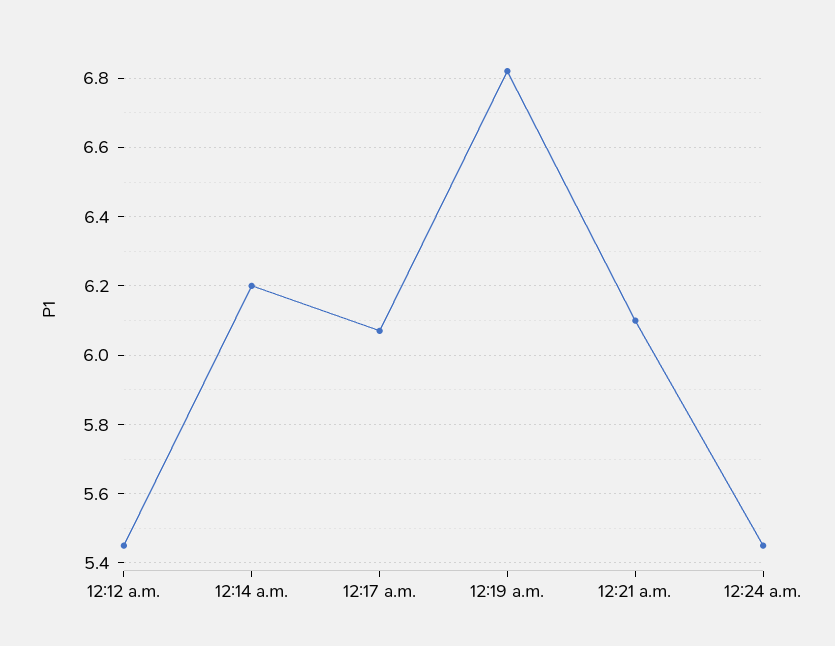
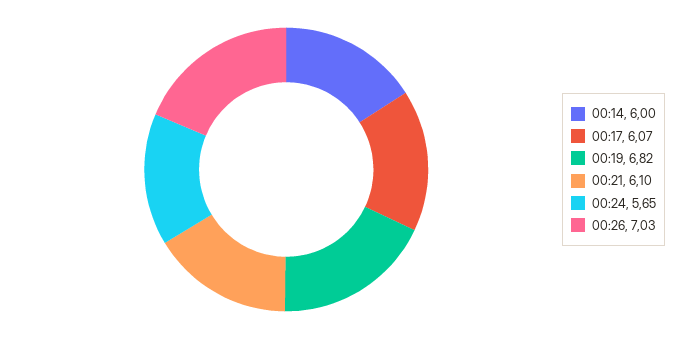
12:12 a.m.: 5.45 -> none
12:14 a.m.: 6.2 -> 6
12:24 a.m.: 5.45 -> 5.65
00:26: none -> 7.03

